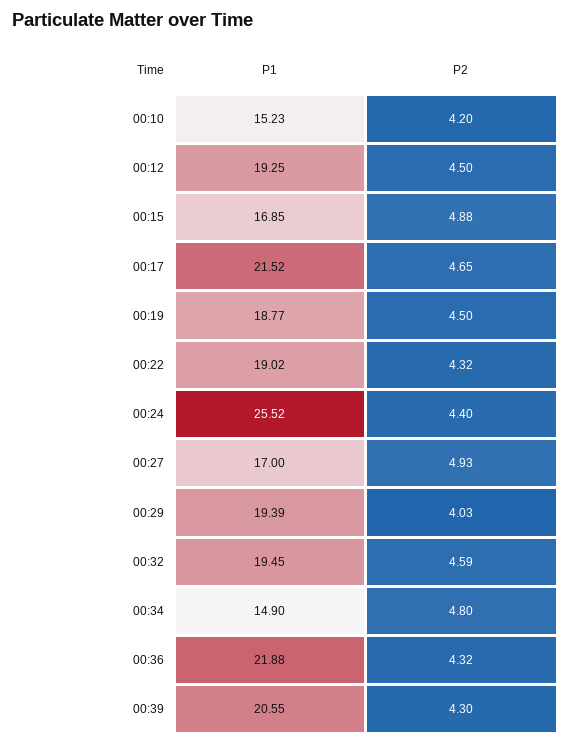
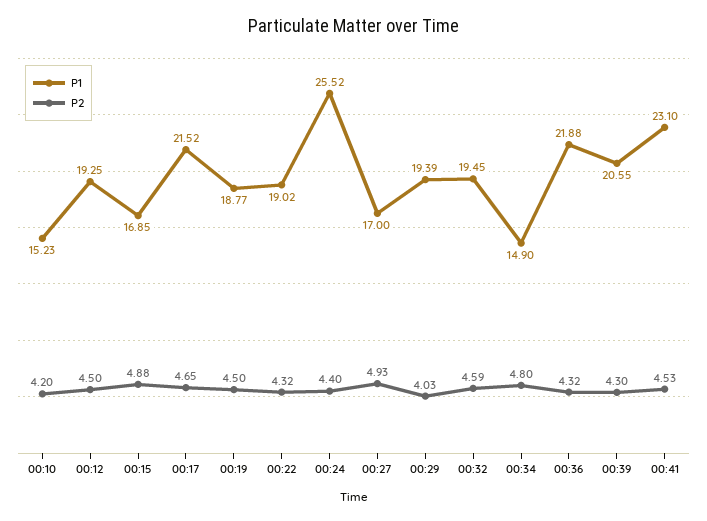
P1, 00:41: none -> 23.1
P2, 00:41: none -> 4.53

